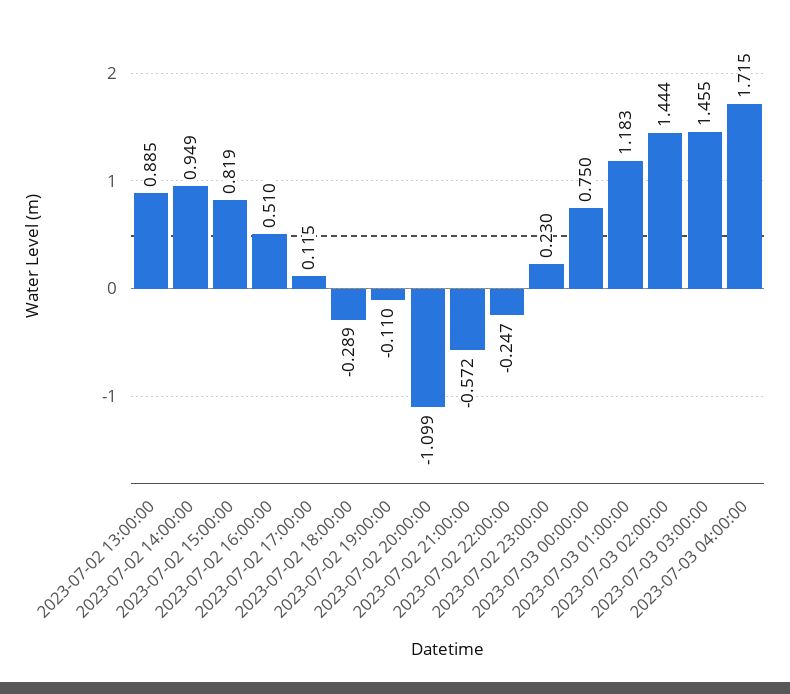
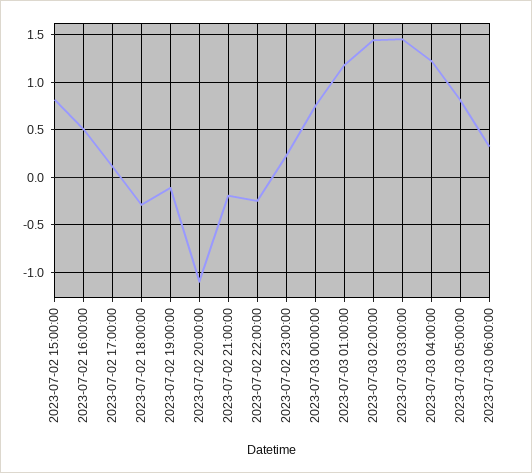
2023-07-02 13:00:00: 0.885 -> none
2023-07-02 14:00:00: 0.949 -> none
2023-07-02 21:00:00: -0.572 -> -0.2
2023-07-03 04:00:00: 1.715 -> 1.2
2023-07-03 05:00:00: none -> 0.8
2023-07-03 06:00:00: none -> 0.3

